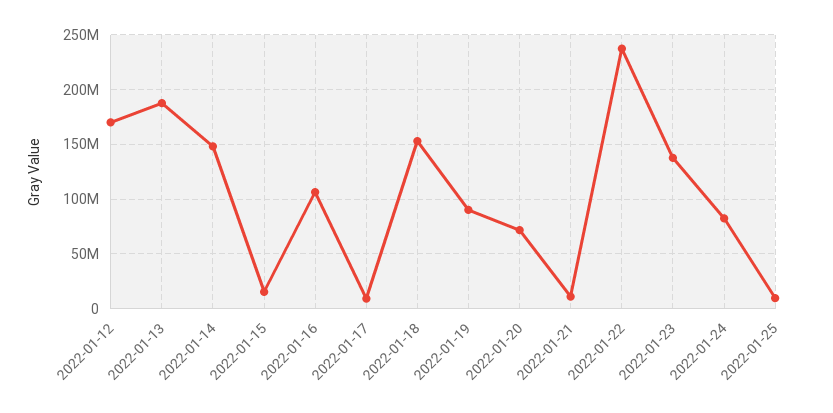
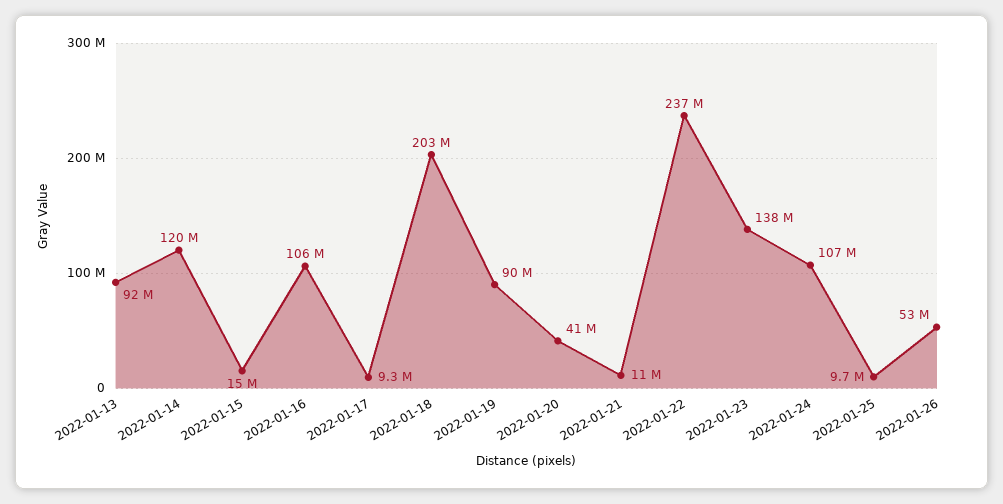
2022-01-12: 170000000 -> none
2022-01-13: 190000000 -> 92000000
2022-01-14: 150000000 -> 120000000
2022-01-18: 150000000 -> 203000000
2022-01-20: 70000000 -> 41000000
2022-01-24: 80000000 -> 107000000
2022-01-26: none -> 53000000

